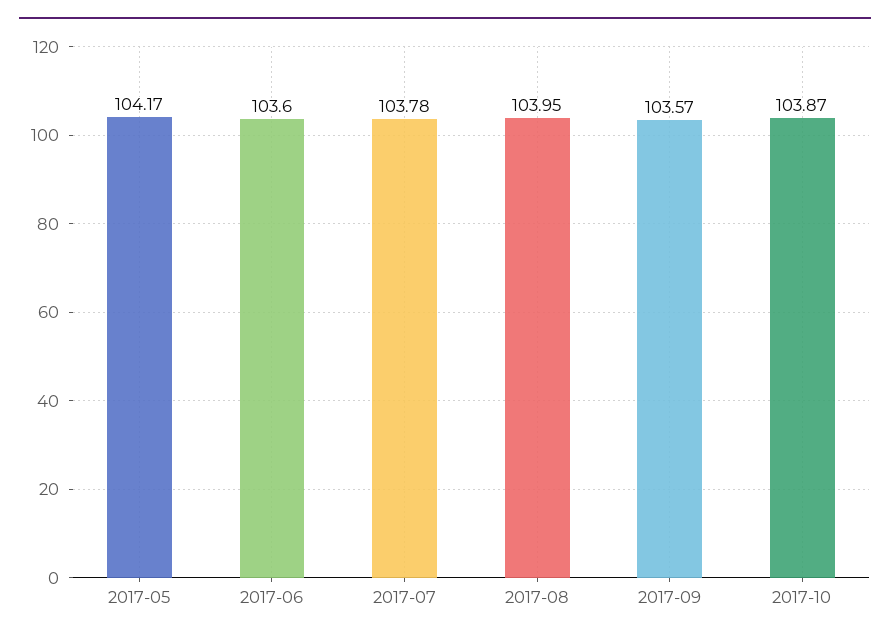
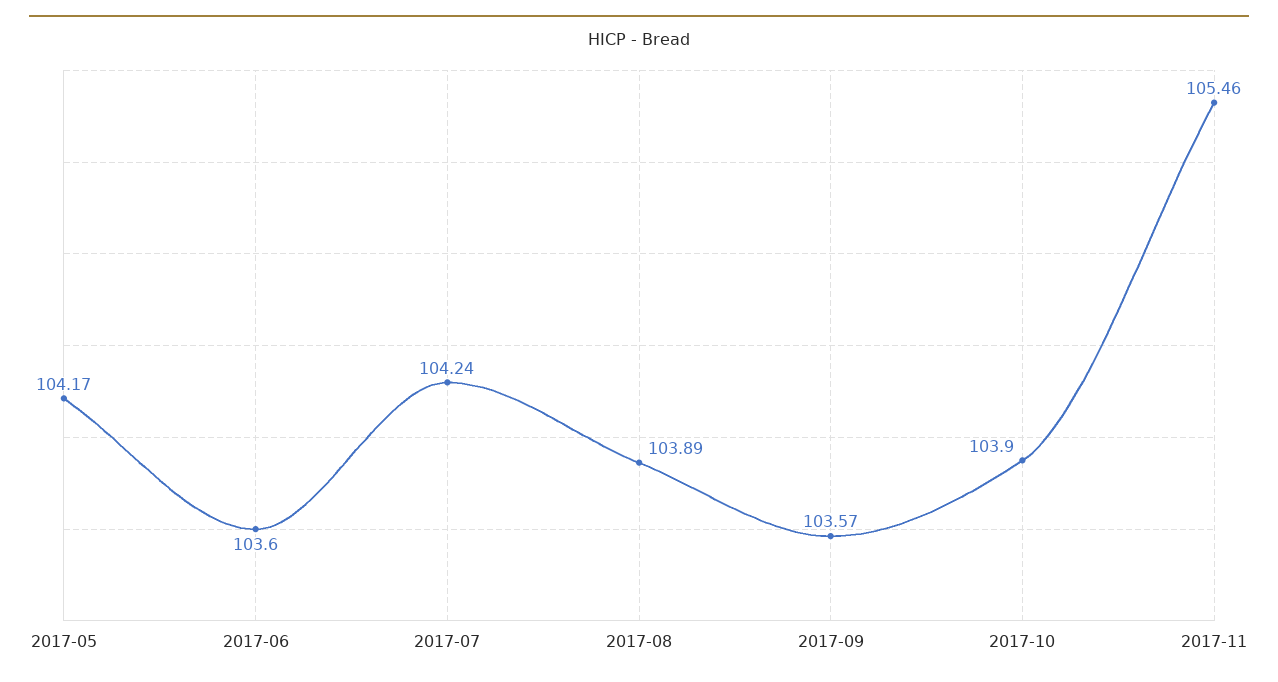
2017-07: 103.78 -> 104.24
2017-08: 103.95 -> 103.89
2017-10: 103.87 -> 103.9
2017-11: none -> 105.46

